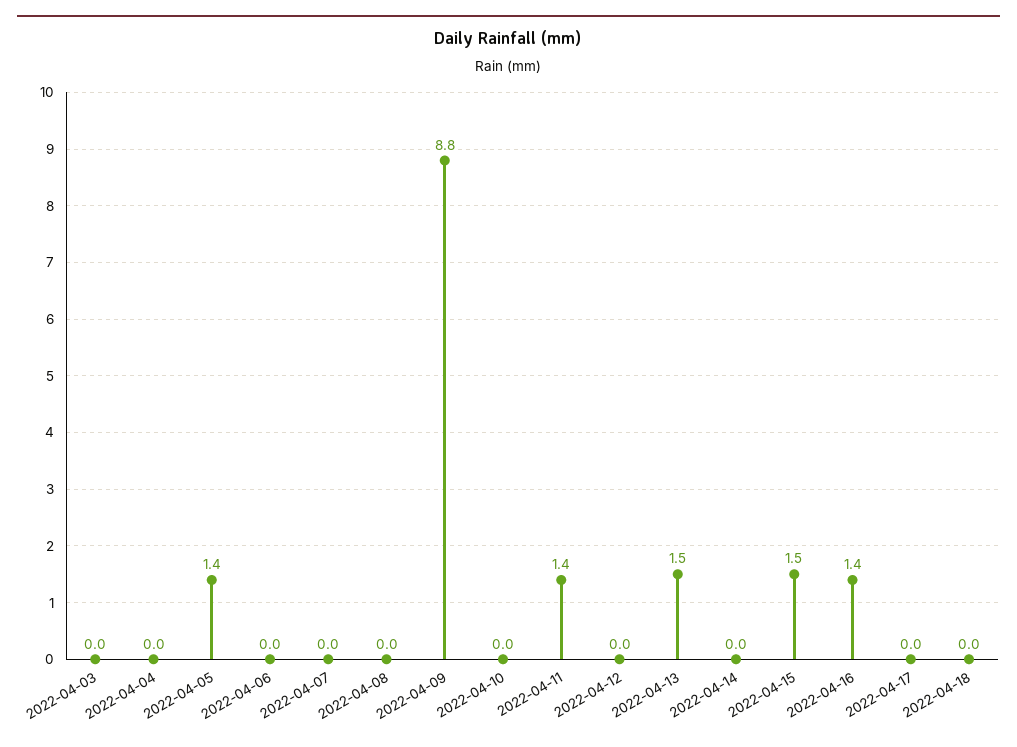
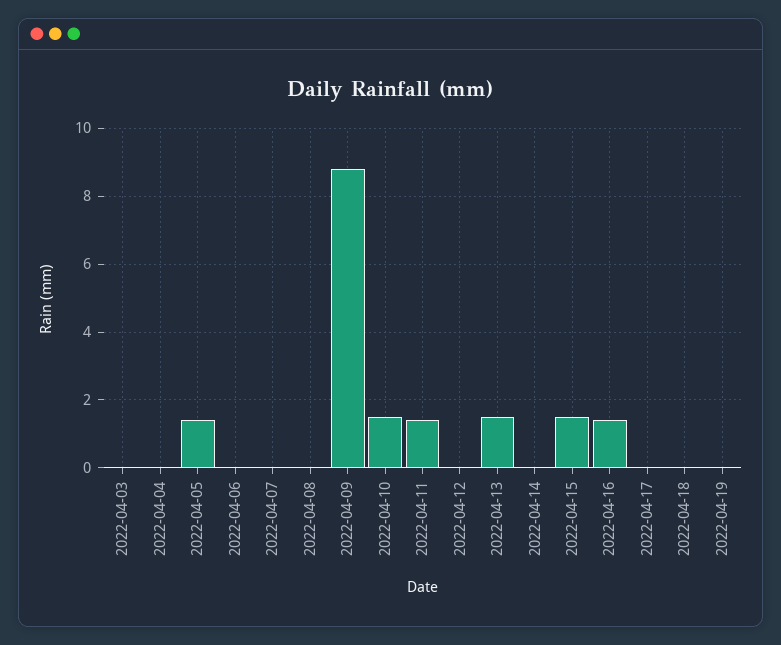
2022-04-10: 0 -> 1.5
2022-04-19: none -> 0

